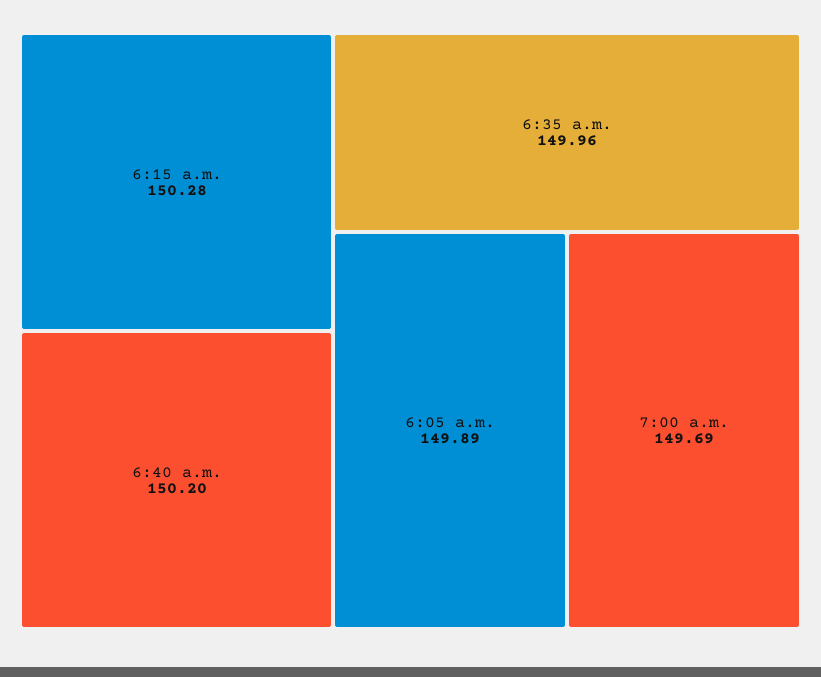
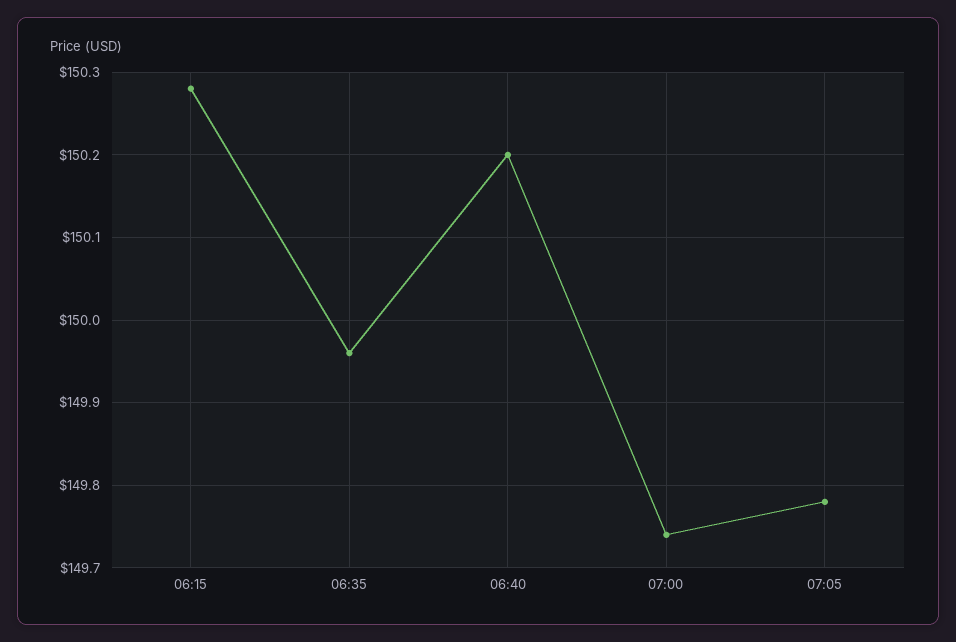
6:05 a.m.: 149.89 -> none
7:00 a.m.: 149.69 -> 149.74
07:05: none -> 149.78

